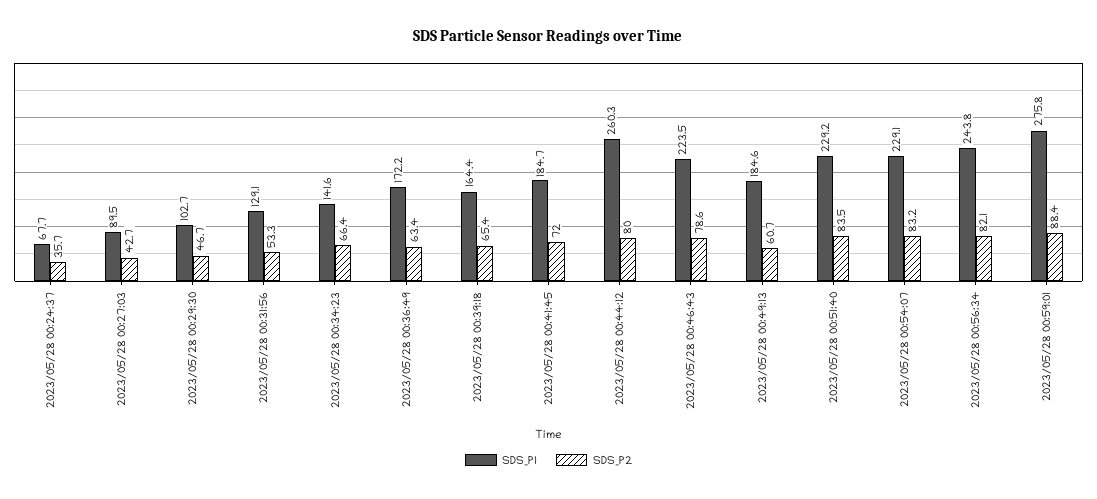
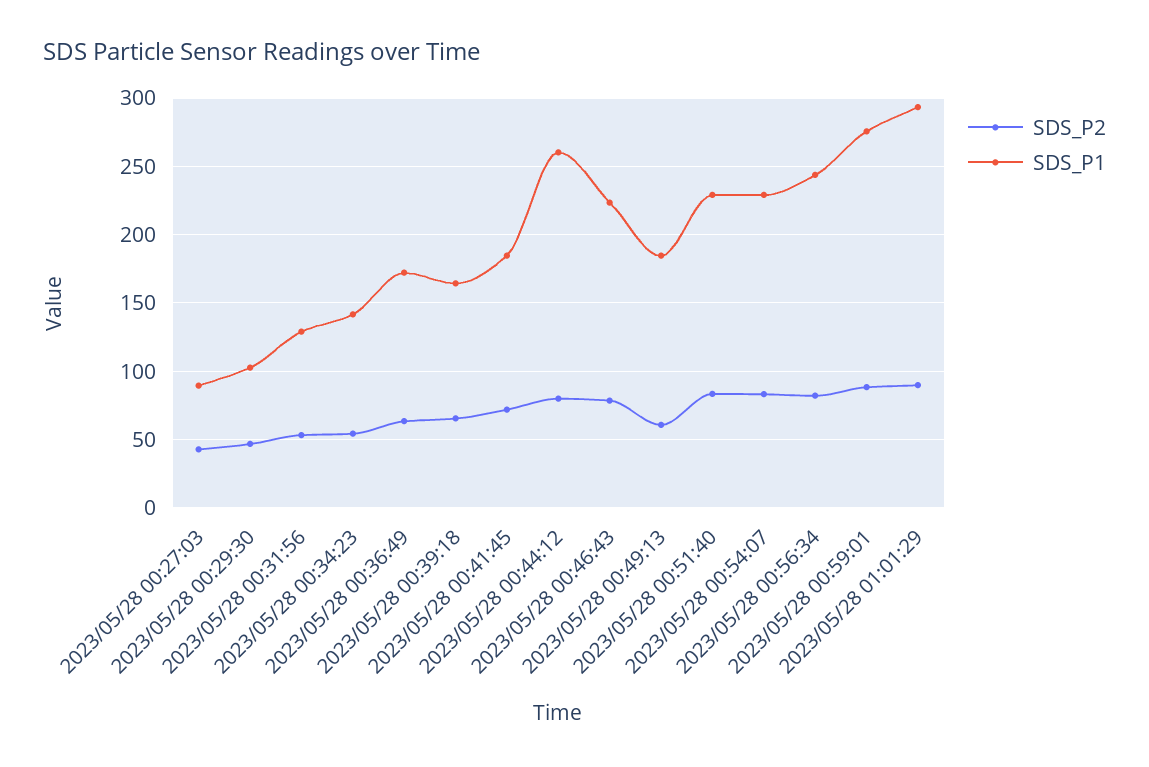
SDS_P1, 2023/05/28 00:24:37: 67.7 -> none
SDS_P2, 2023/05/28 00:24:37: 35.7 -> none
SDS_P2, 2023/05/28 00:34:23: 66.4 -> 55
SDS_P2, 2023/05/28 01:01:29: none -> 90
SDS_P1, 2023/05/28 01:01:29: none -> 295

